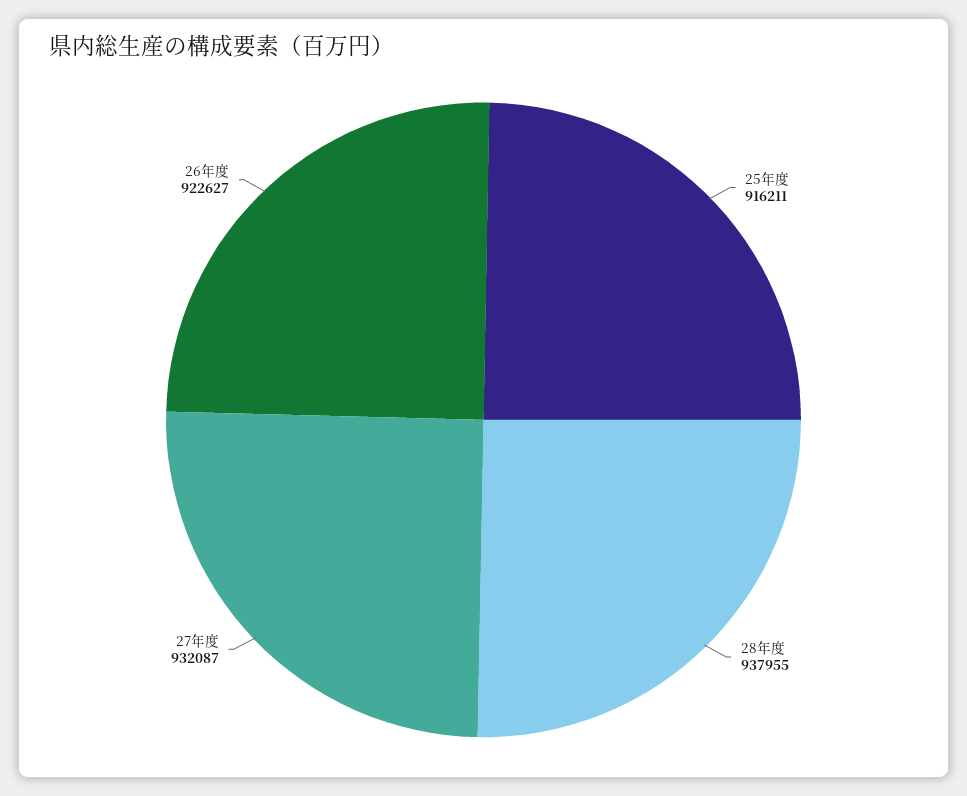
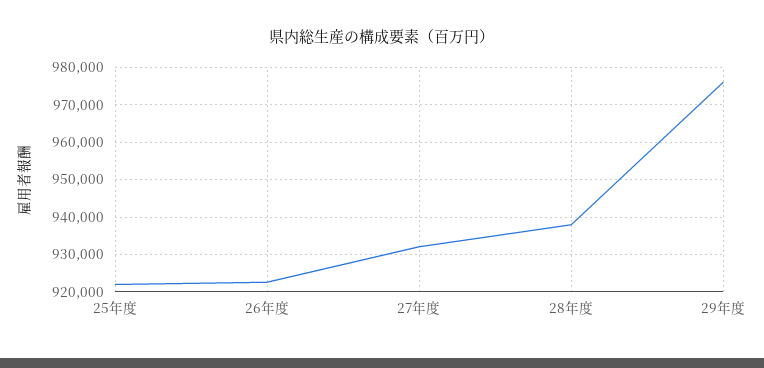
25年度: 916211 -> 922000
29年度: none -> 976000

